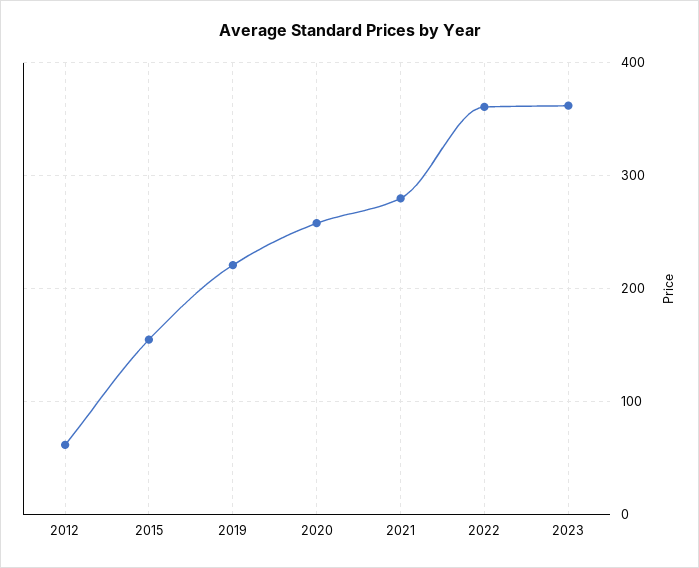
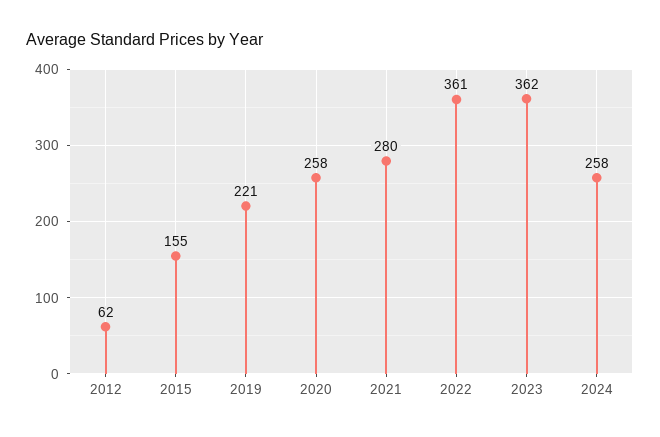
2024: none -> 258

